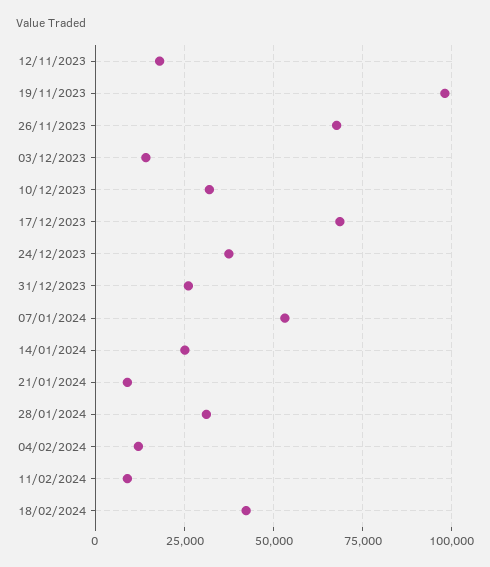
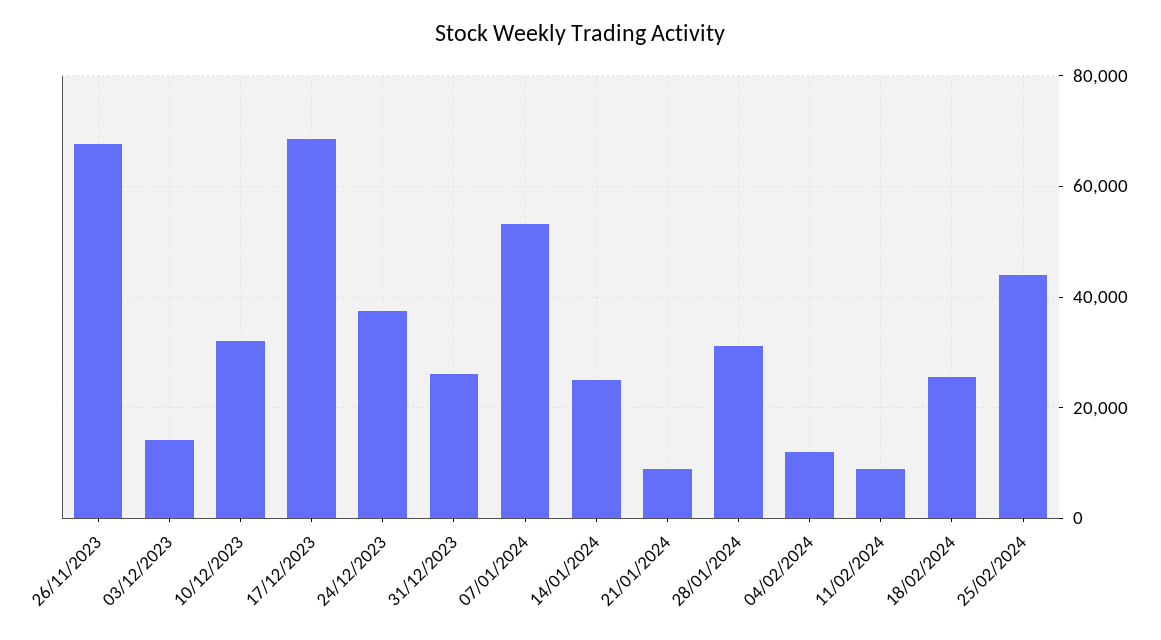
12/11/2023: 17500 -> none
19/11/2023: 97500 -> none
18/02/2024: 42500 -> 26000
25/02/2024: none -> 44000

